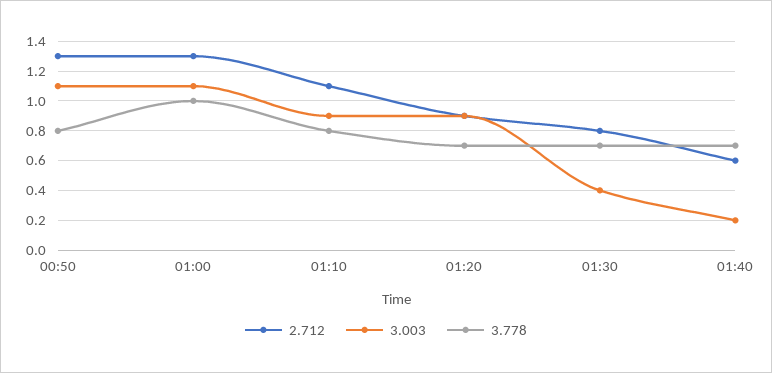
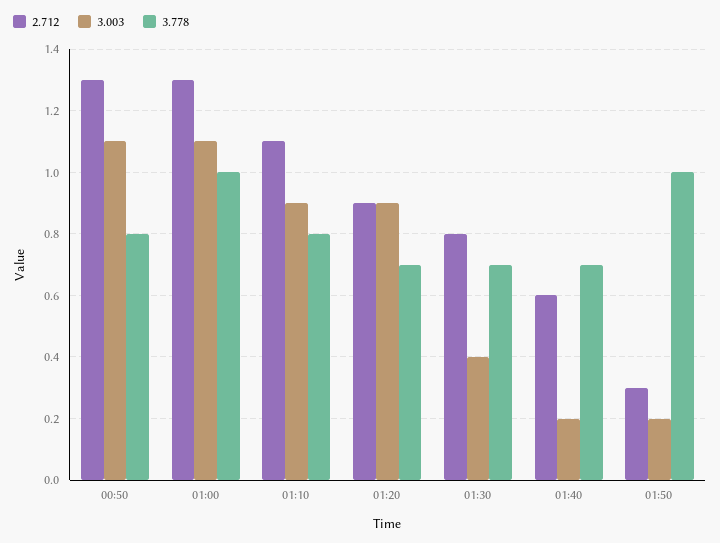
2.712, 01:50: none -> 0.3
3.003, 01:50: none -> 0.2
3.778, 01:50: none -> 1

